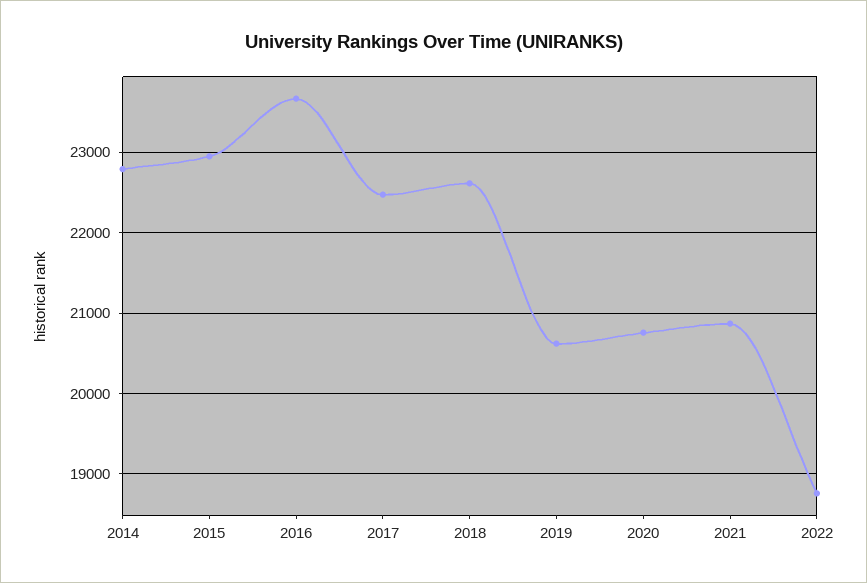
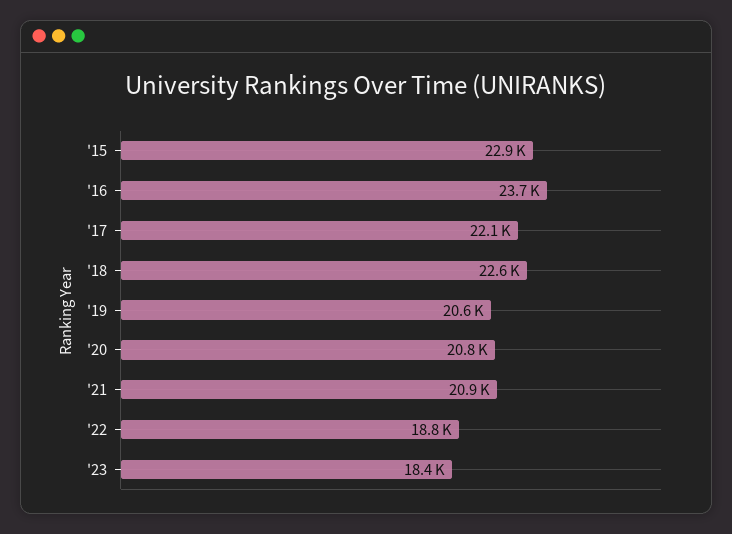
2014: 22800 -> none
2017: 22500 -> 22100
'23: none -> 18400

